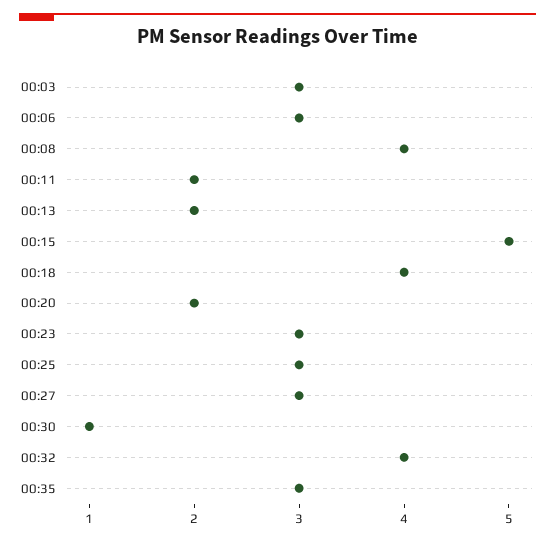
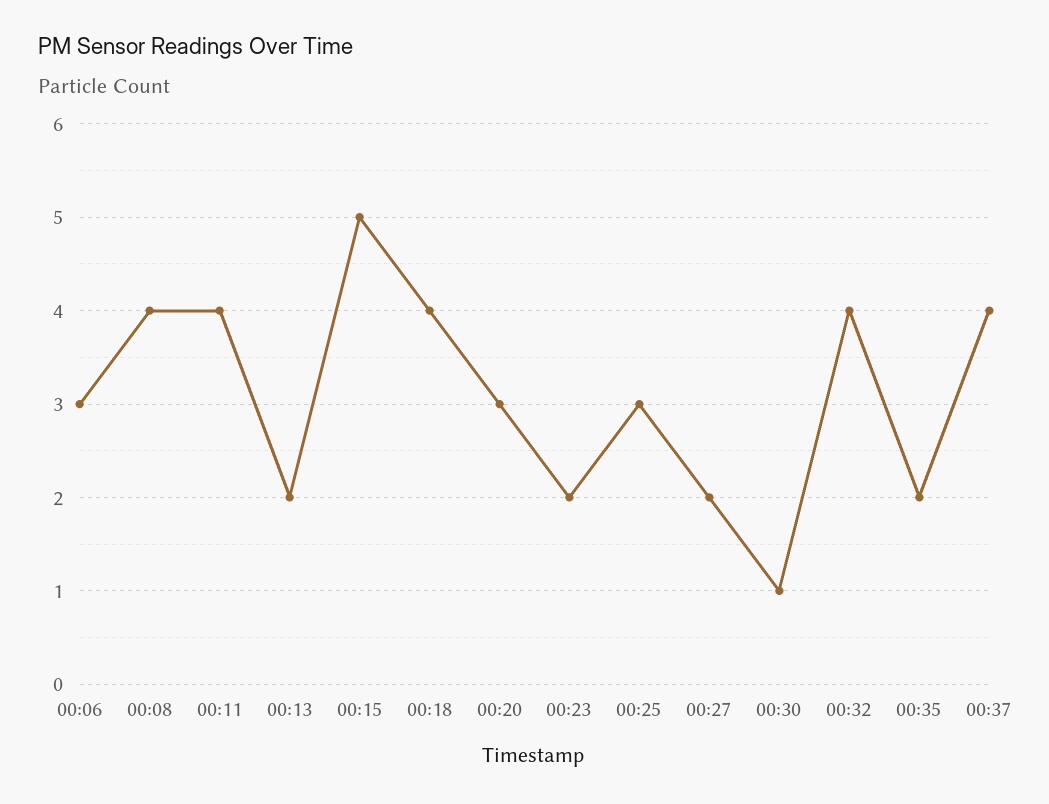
00:03: 3 -> none
00:11: 2 -> 4
00:20: 2 -> 3
00:23: 3 -> 2
00:27: 3 -> 2
00:35: 3 -> 2
00:37: none -> 4

